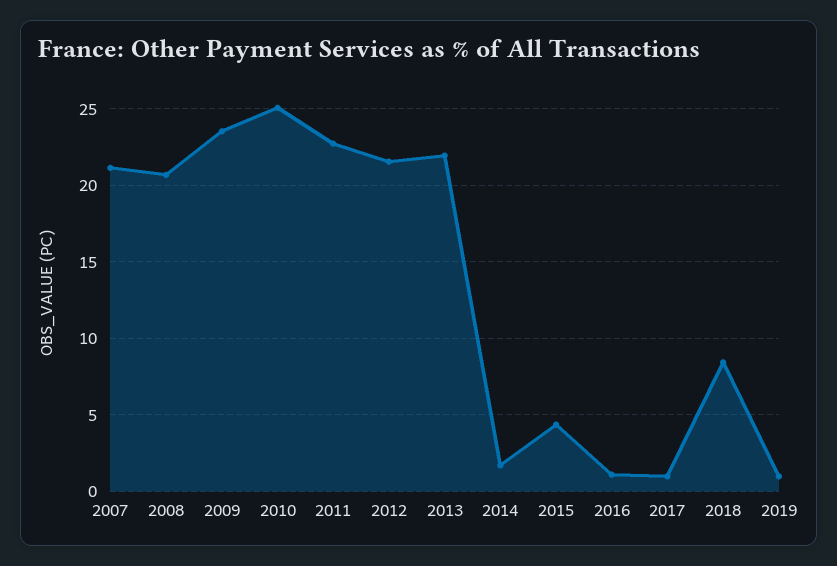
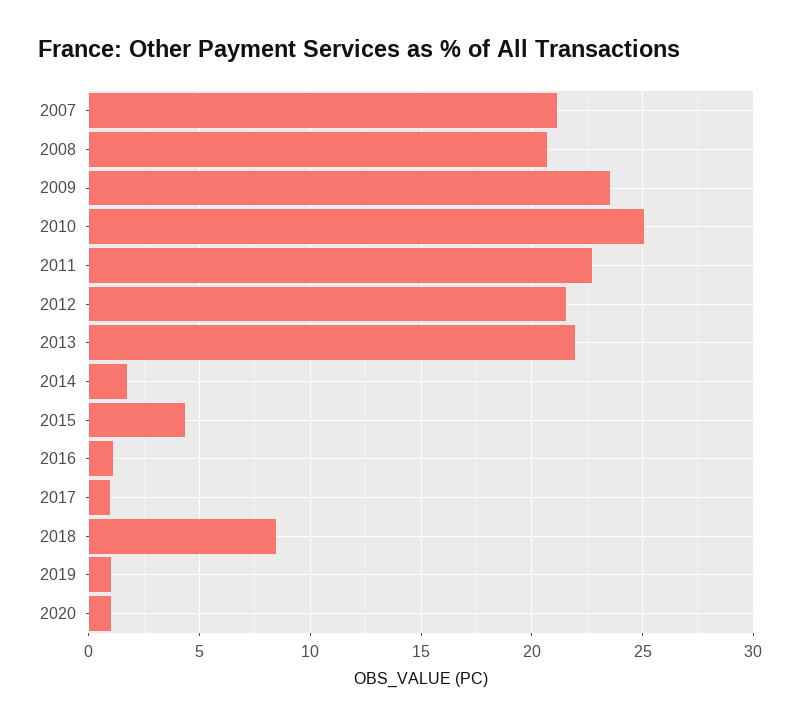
2020: none -> 1

